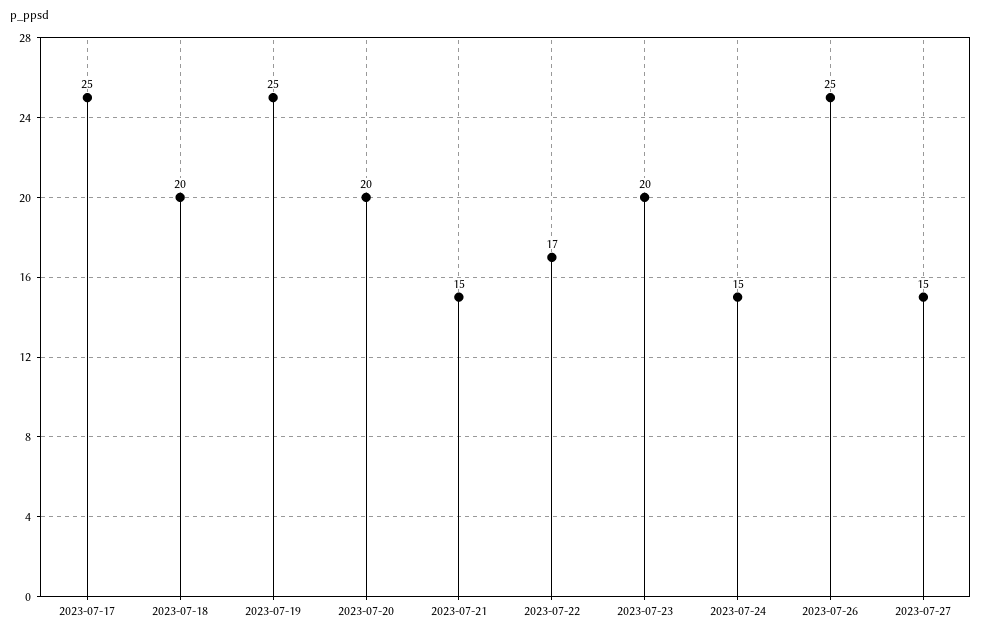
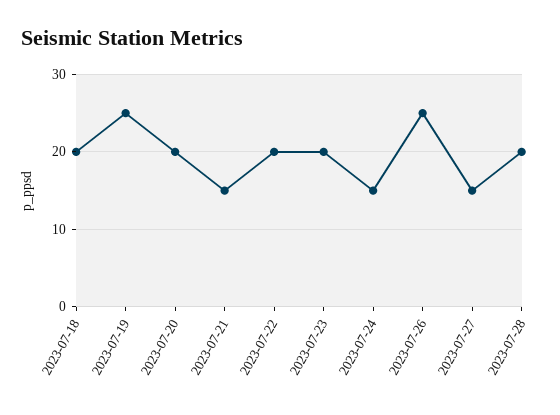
2023-07-17: 25 -> none
2023-07-22: 17 -> 20
2023-07-28: none -> 20

